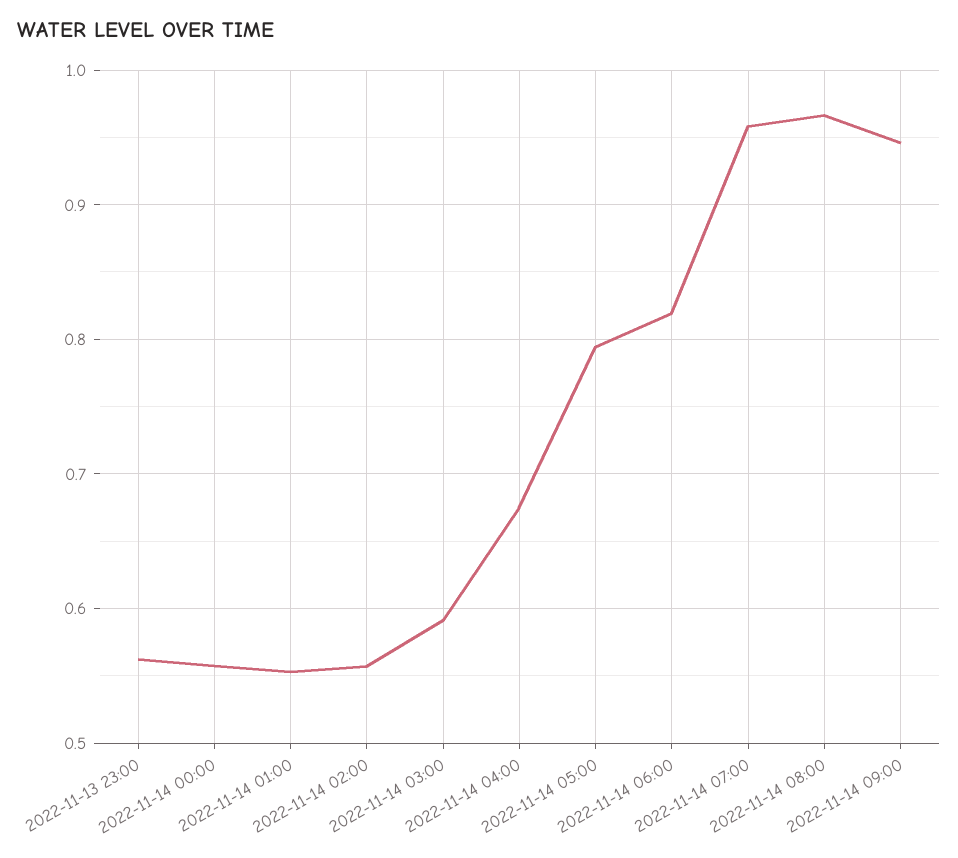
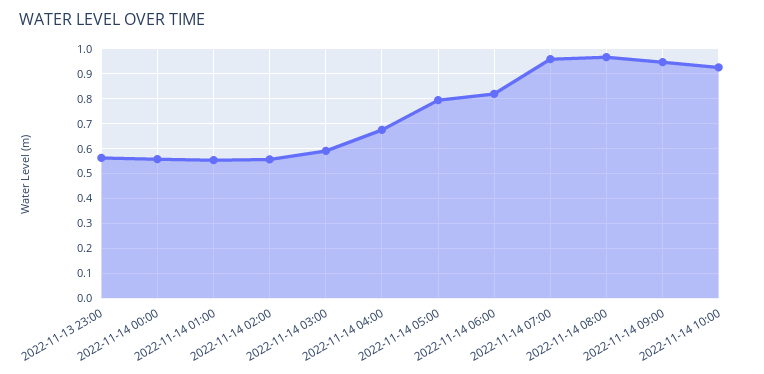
2022-11-14 10:00: none -> 0.925

